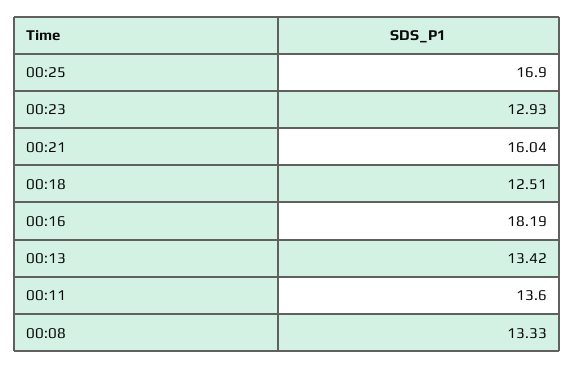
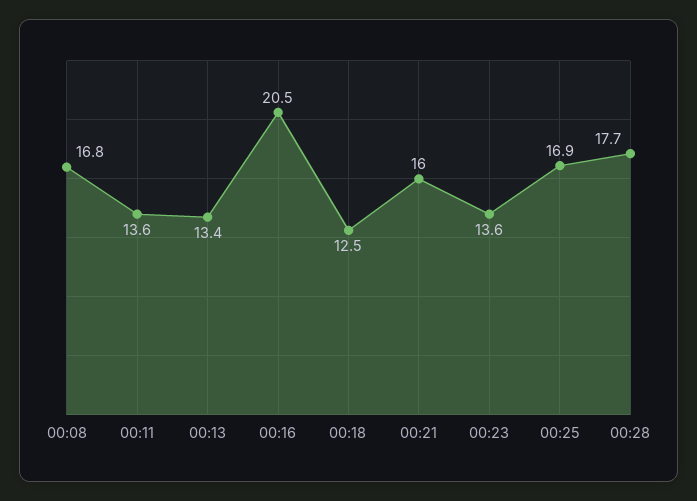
00:23: 12.93 -> 13.6
00:16: 18.19 -> 20.5
00:08: 13.33 -> 16.8
00:28: none -> 17.7

